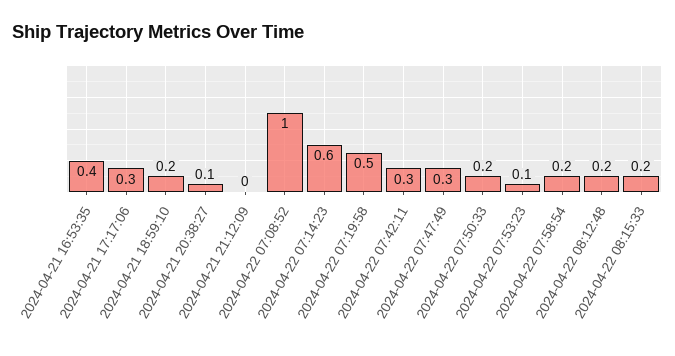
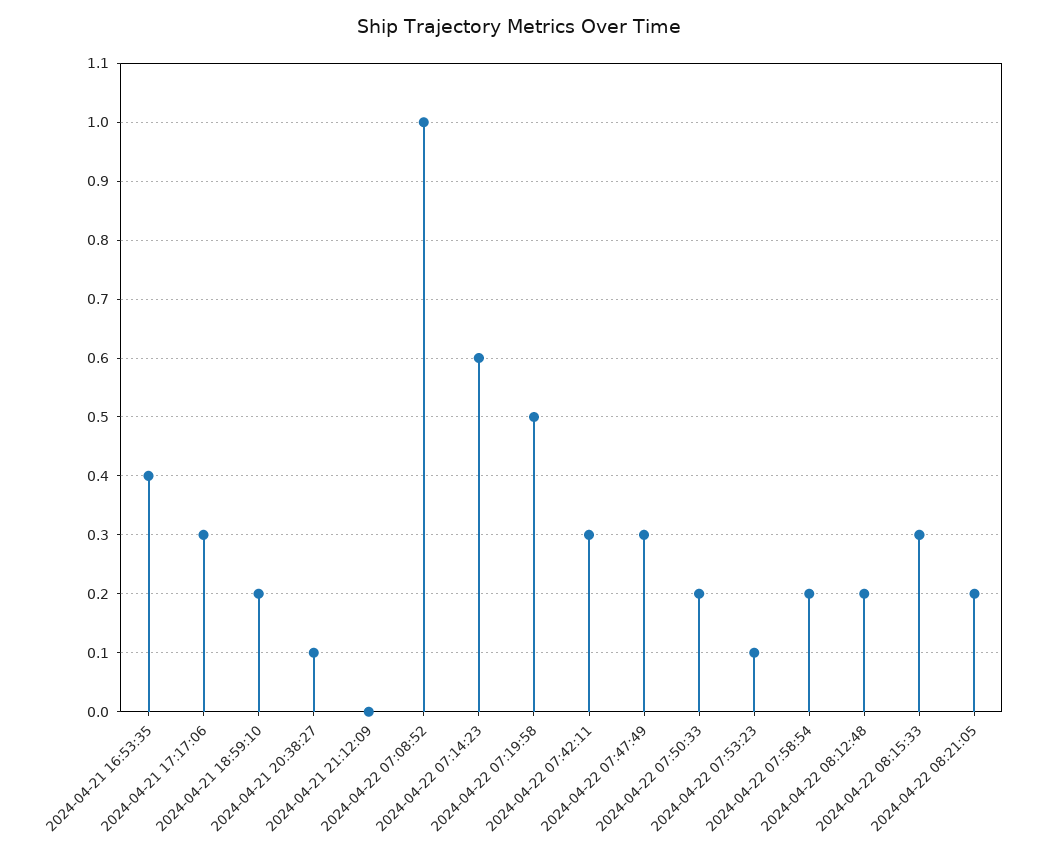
2024-04-22 08:15:33: 0.2 -> 0.3
2024-04-22 08:21:05: none -> 0.2

